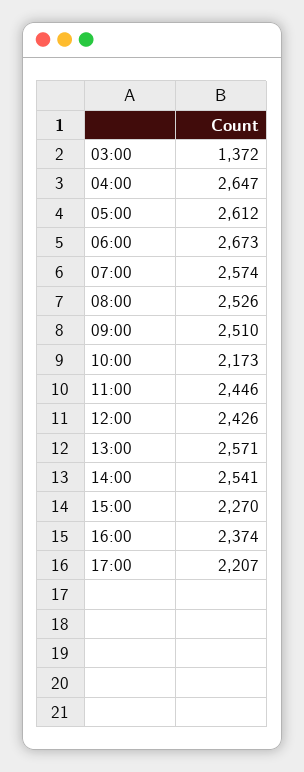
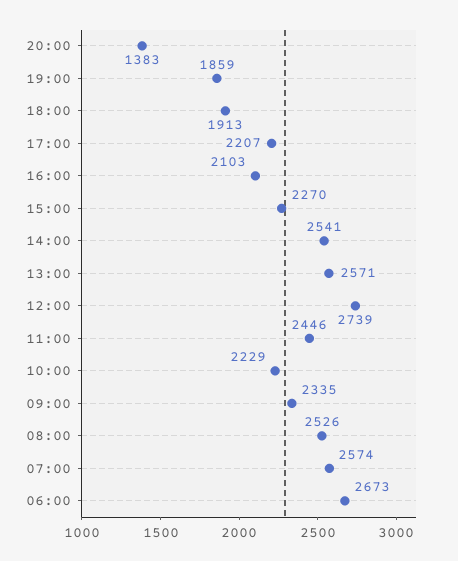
03:00: 1372 -> none
04:00: 2647 -> none
05:00: 2612 -> none
09:00: 2510 -> 2335
10:00: 2173 -> 2229
12:00: 2426 -> 2739
16:00: 2374 -> 2103
20:00: none -> 1383
19:00: none -> 1859
18:00: none -> 1913

